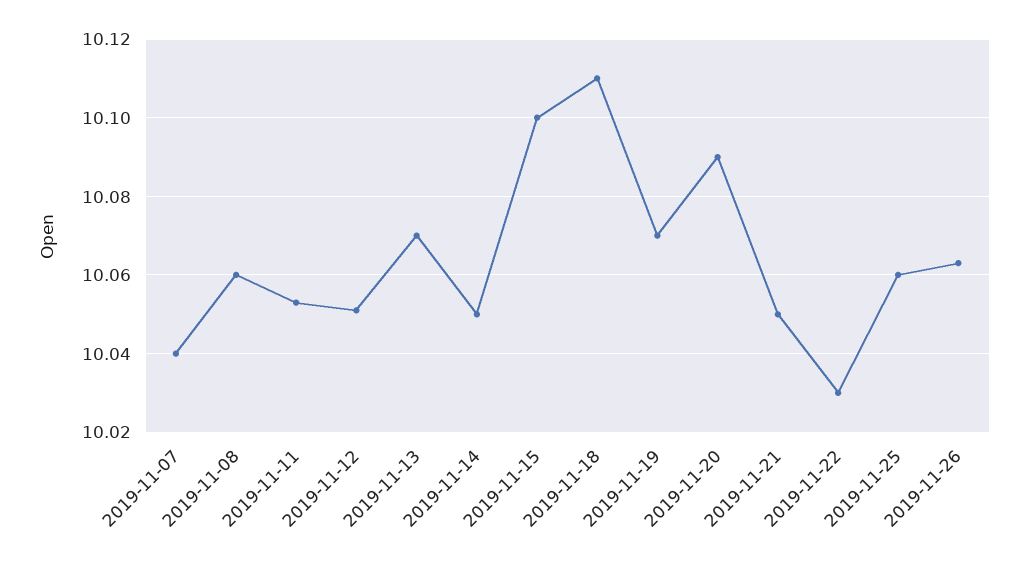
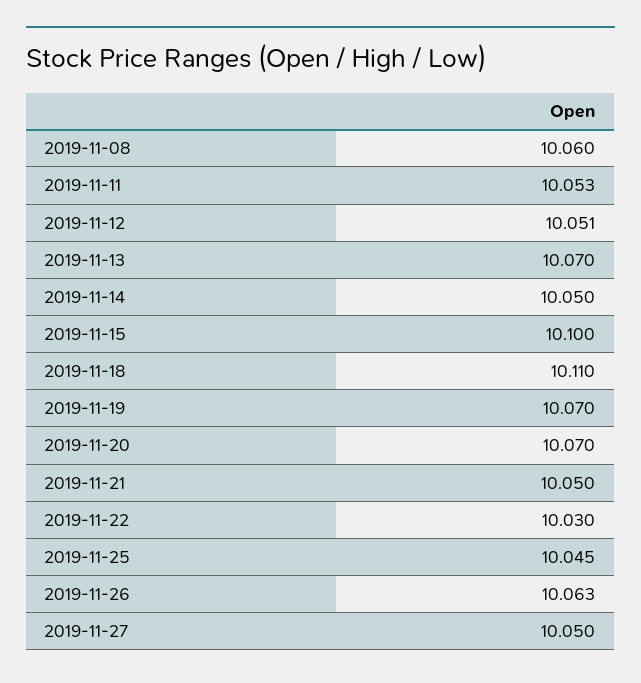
2019-11-07: 10.04 -> none
2019-11-20: 10.09 -> 10.07
2019-11-25: 10.06 -> 10.045
2019-11-27: none -> 10.05

